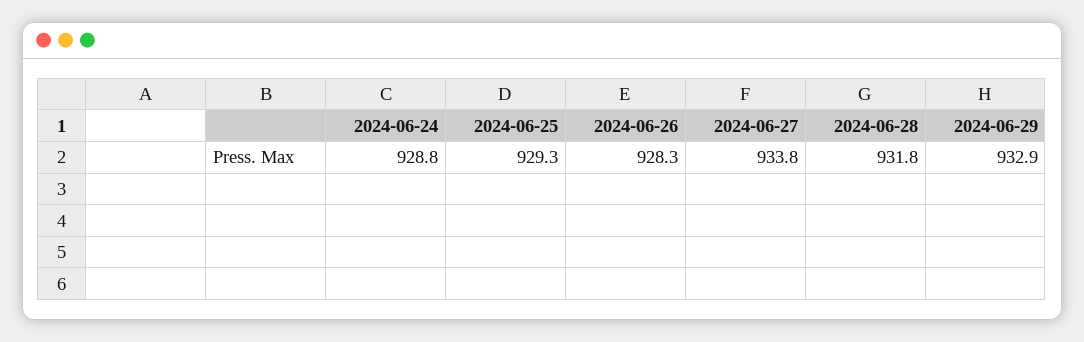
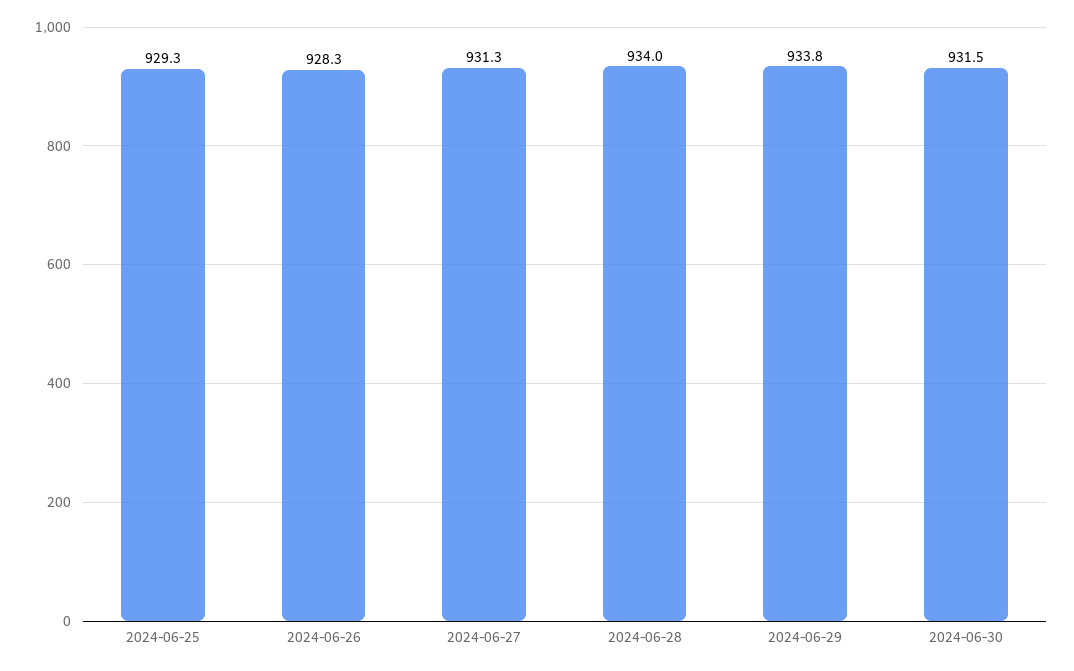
2024-06-24: 928.8 -> none
2024-06-27: 933.8 -> 931.3
2024-06-28: 931.8 -> 934
2024-06-29: 932.9 -> 933.8
2024-06-30: none -> 931.5

